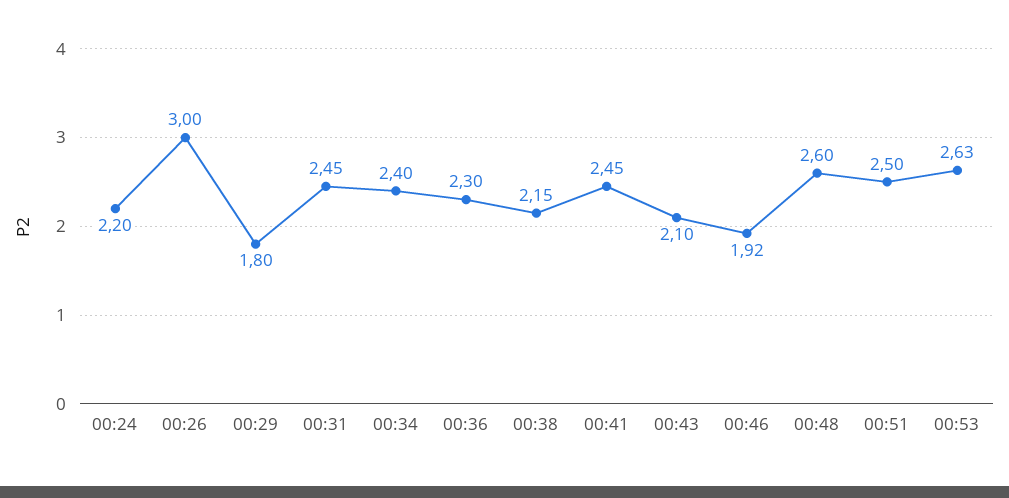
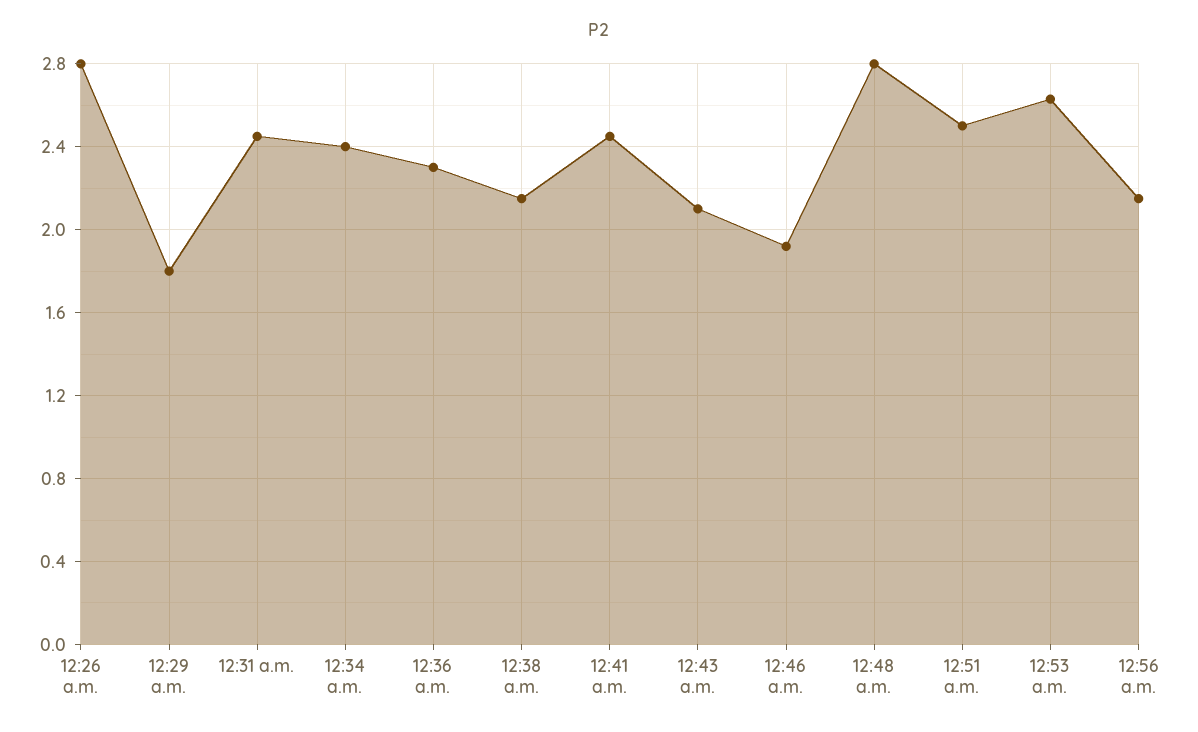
00:24: 2.2 -> none
00:26: 3 -> 2.8
00:48: 2.6 -> 2.8
12:56 a.m.: none -> 2.15

